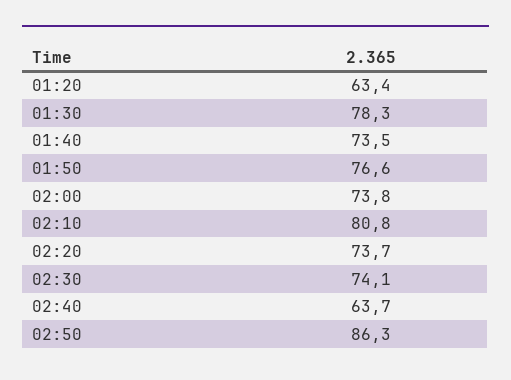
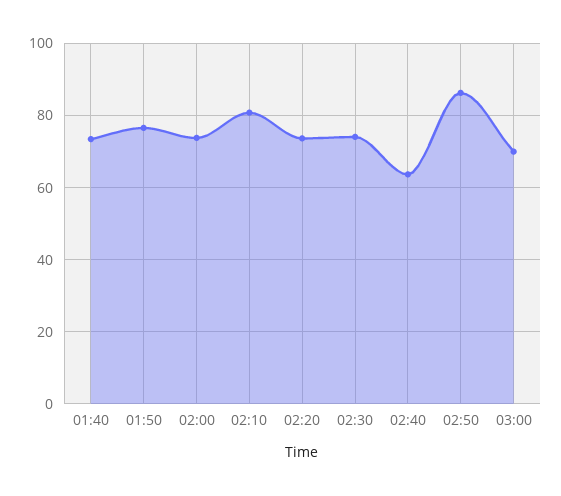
01:20: 63.4 -> none
01:30: 78.3 -> none
03:00: none -> 70

